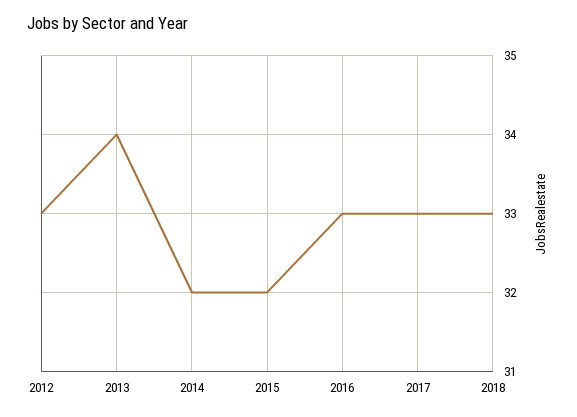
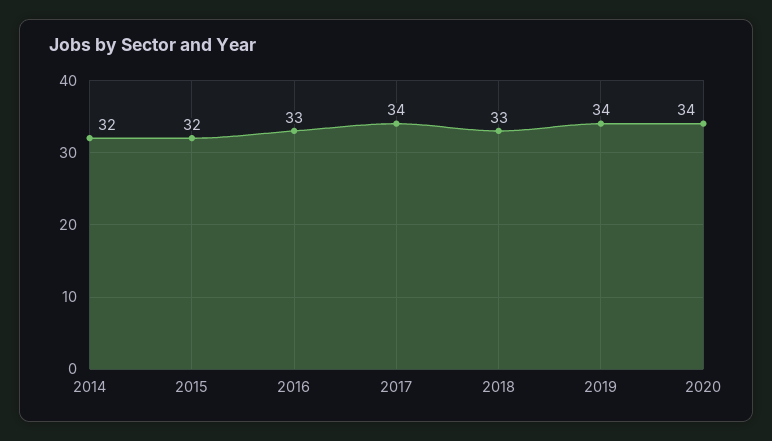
2012: 33 -> none
2013: 34 -> none
2017: 33 -> 34
2019: none -> 34
2020: none -> 34

